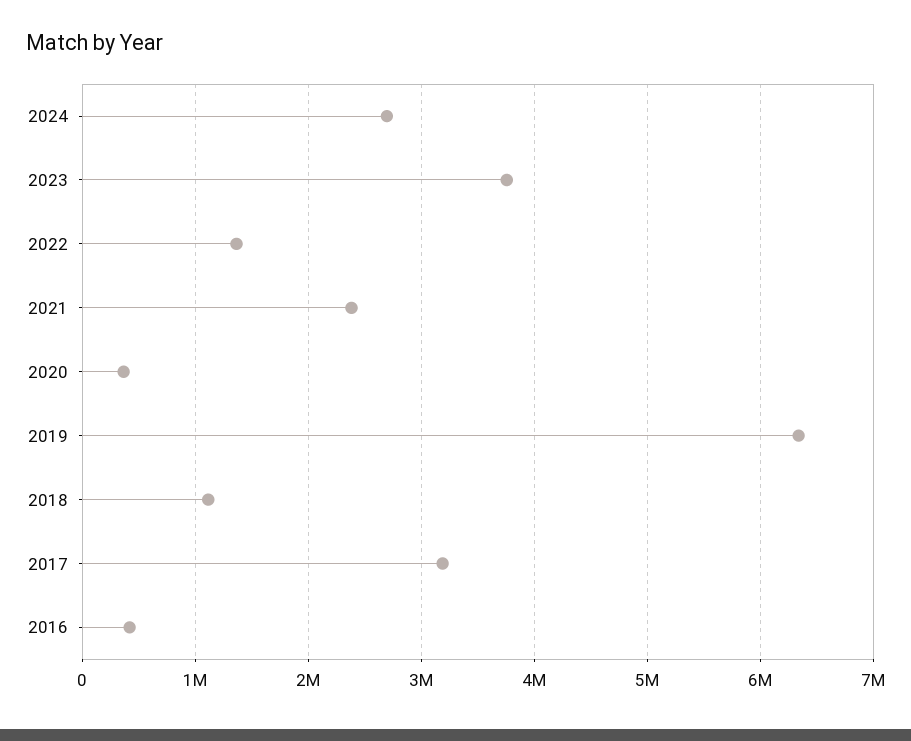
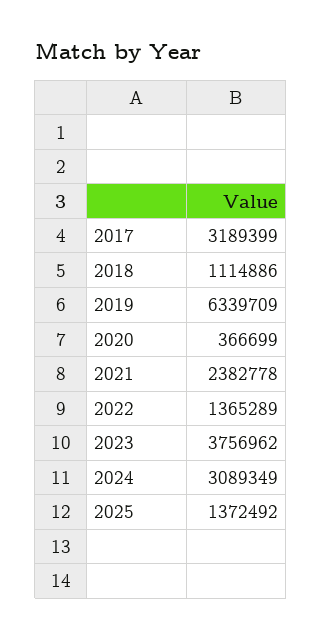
2024: 2700000 -> 3089349
2016: 400000 -> none
2025: none -> 1372492

